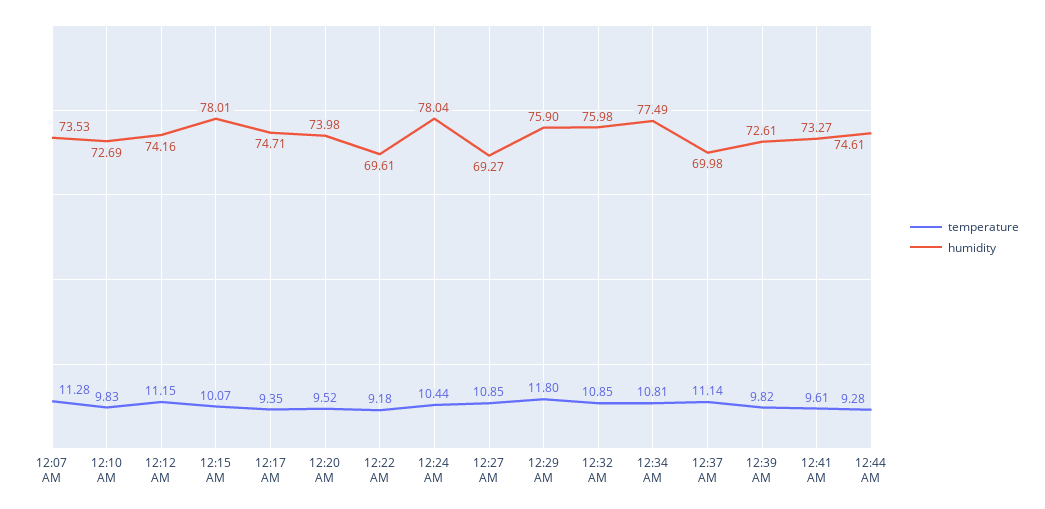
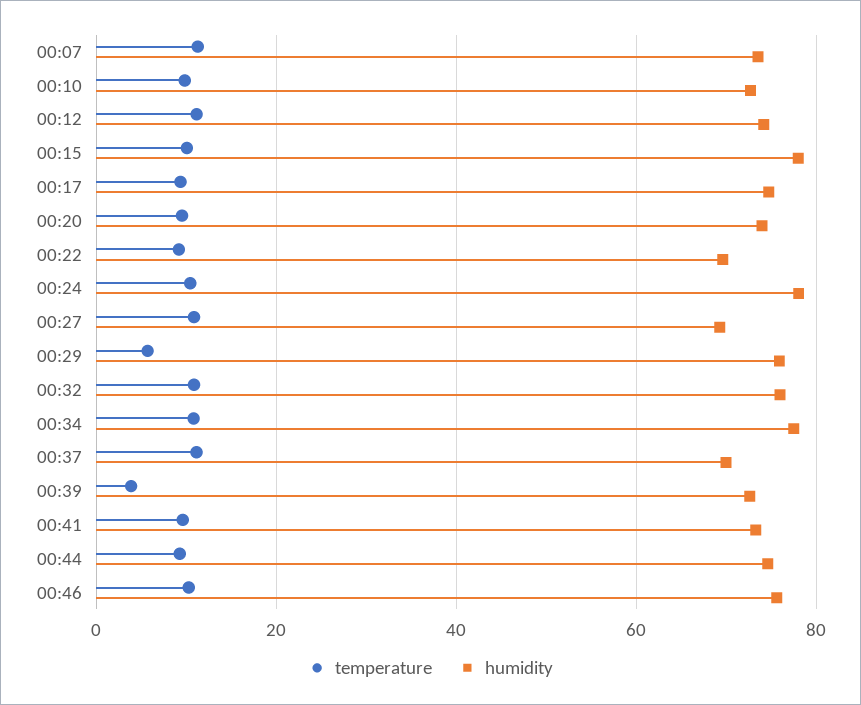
temperature, 12:29 AM: 11.8 -> 6
temperature, 12:39 AM: 9.82 -> 4
temperature, 00:46: none -> 10
humidity, 00:46: none -> 76

